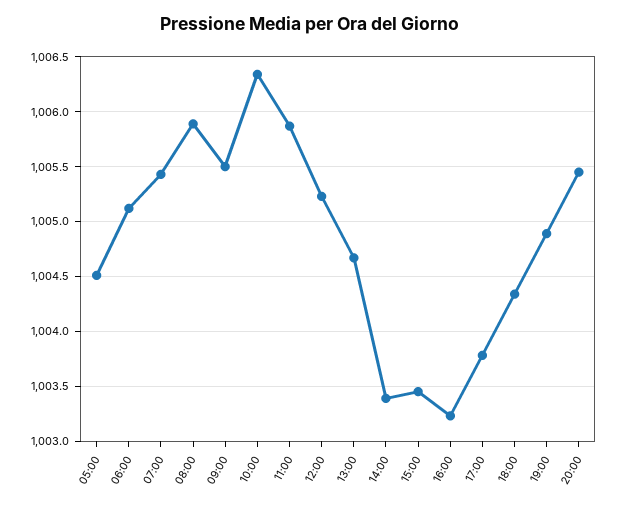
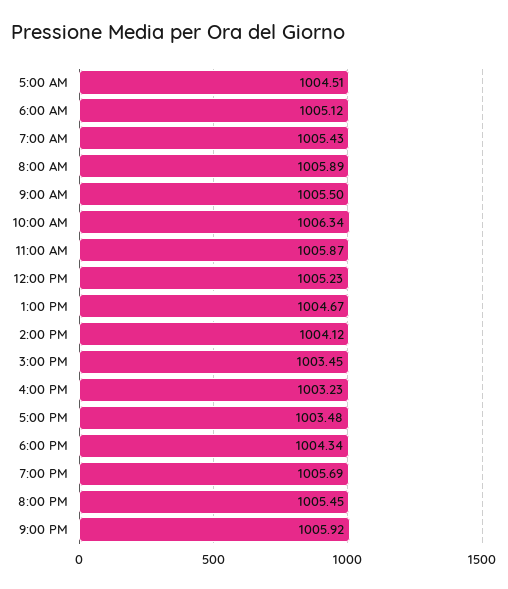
14:00: 1003.4 -> 1004.12
17:00: 1003.8 -> 1003.48
19:00: 1004.9 -> 1005.69
9:00 PM: none -> 1005.92

